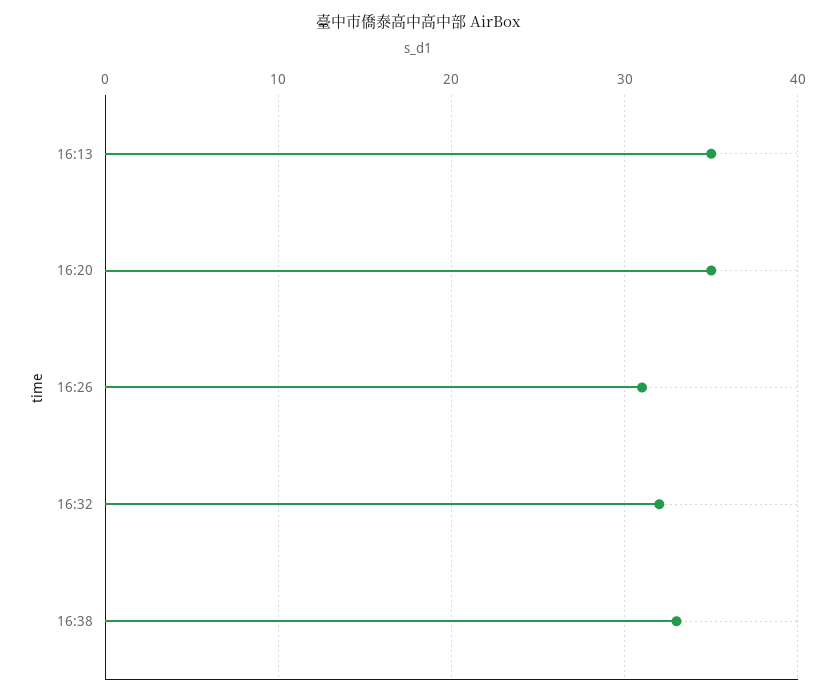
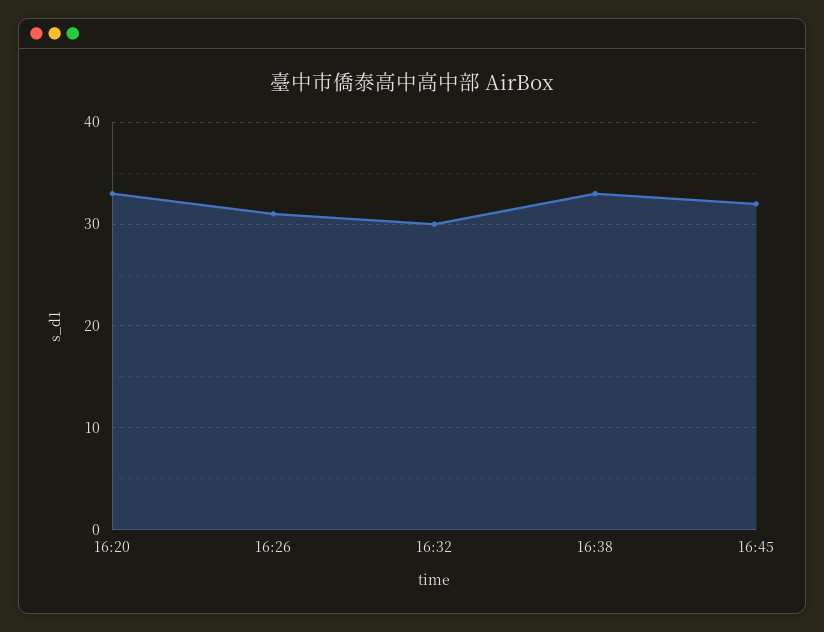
16:13: 35 -> none
16:20: 35 -> 33
16:32: 32 -> 30
16:45: none -> 32

